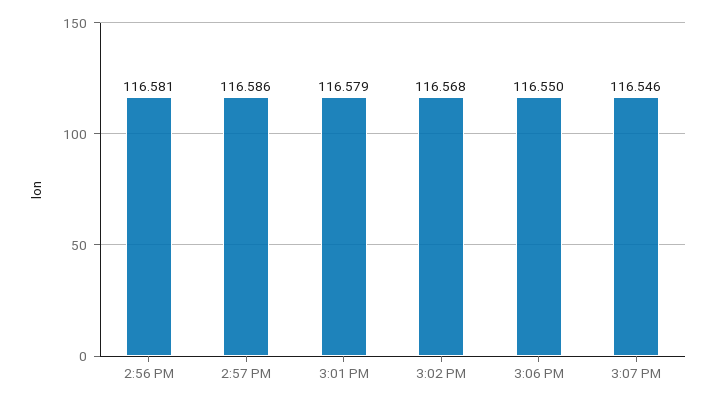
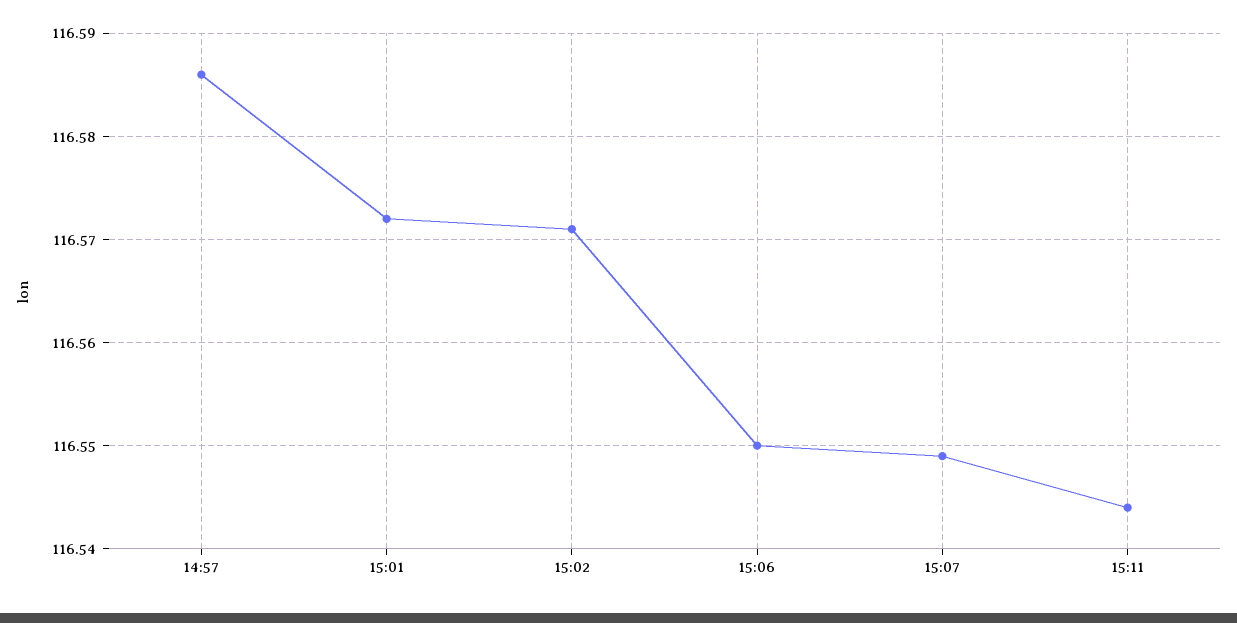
2:56 PM: 116.581 -> none
3:01 PM: 116.579 -> 116.572
3:02 PM: 116.568 -> 116.571
3:07 PM: 116.546 -> 116.549
15:11: none -> 116.544

